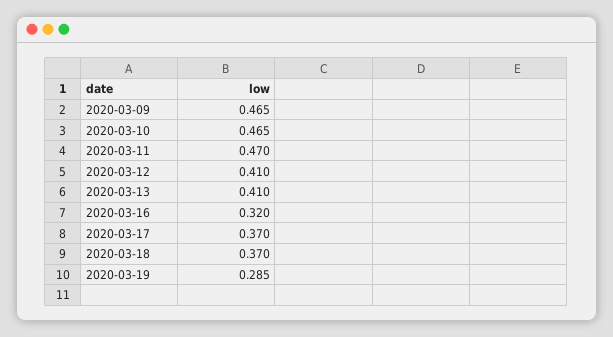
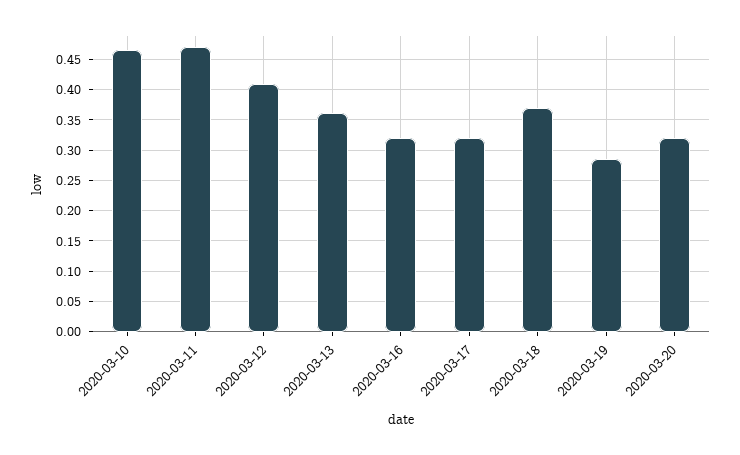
2020-03-09: 0.465 -> none
2020-03-13: 0.41 -> 0.36
2020-03-17: 0.37 -> 0.32
2020-03-20: none -> 0.32

